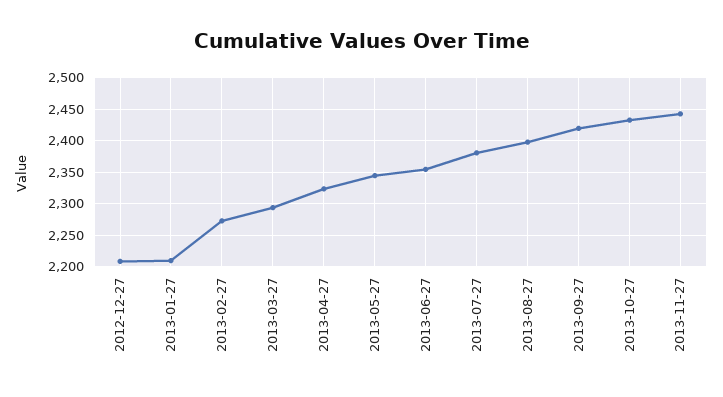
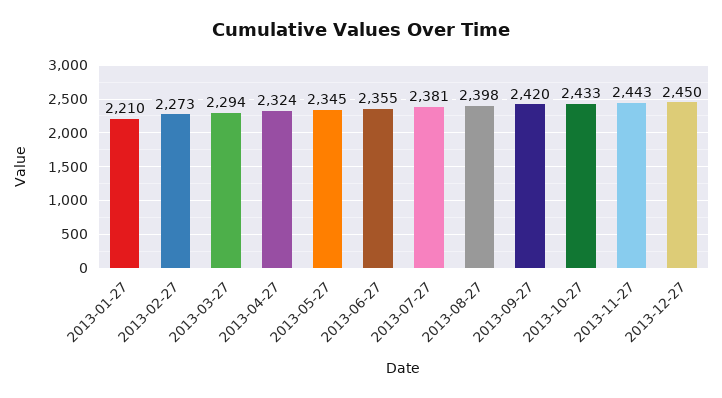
2012-12-27: 2210 -> none
2013-12-27: none -> 2450

